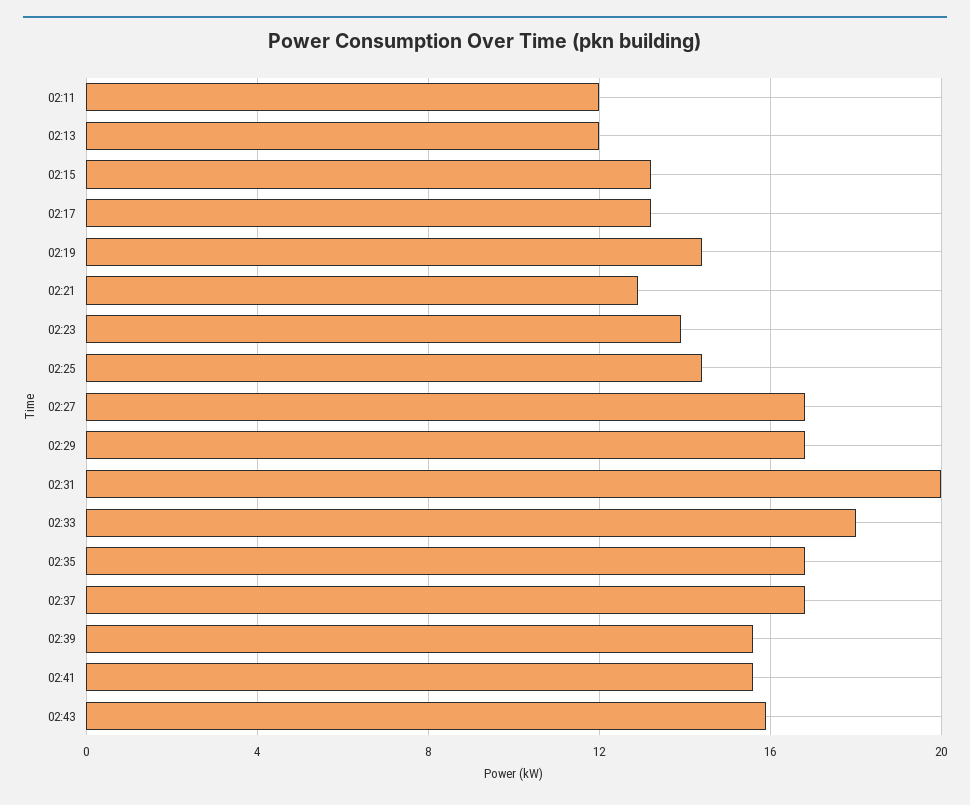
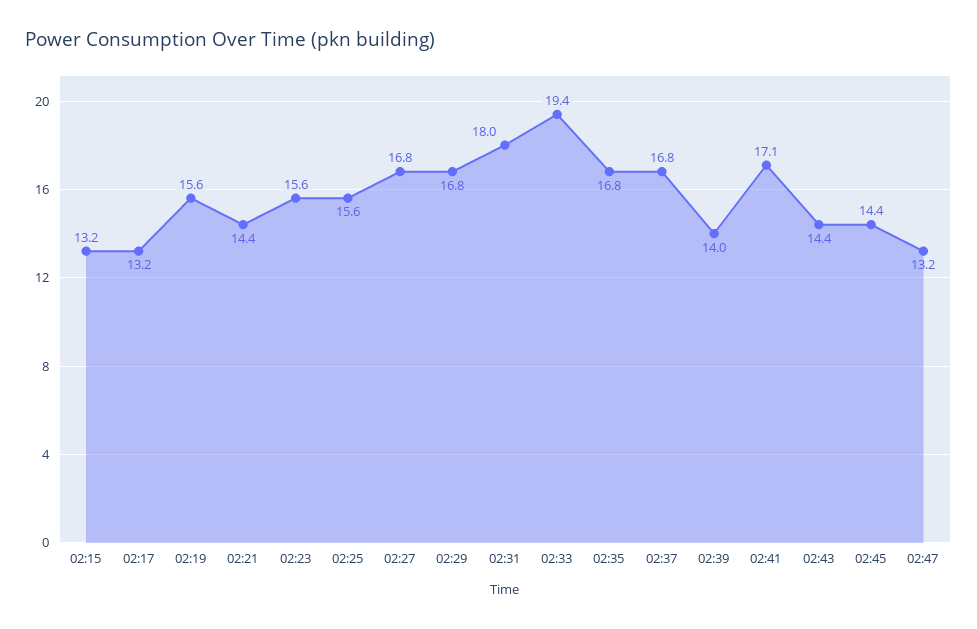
02:11: 12 -> none
02:13: 12 -> none
02:19: 14.5 -> 15.6
02:21: 13 -> 14.4
02:23: 14 -> 15.6
02:25: 14.5 -> 15.6
02:31: 20 -> 18
02:33: 18 -> 19.4
02:39: 15.5 -> 14
02:41: 15.5 -> 17.1
02:43: 16 -> 14.4
02:45: none -> 14.4
02:47: none -> 13.2

